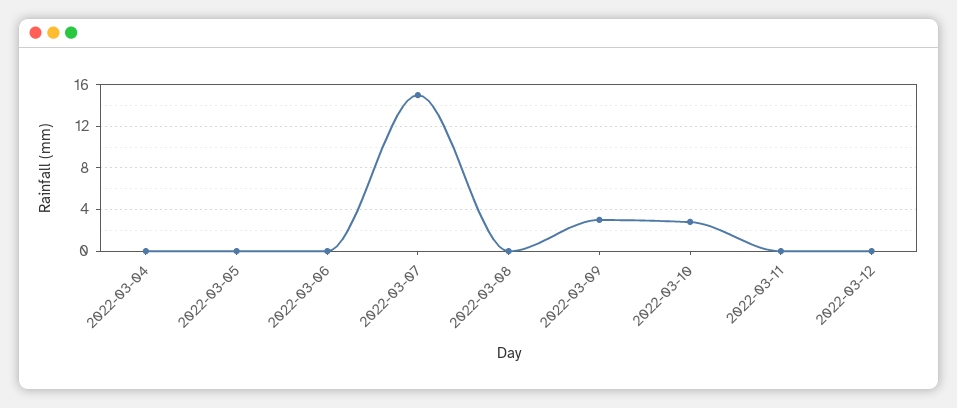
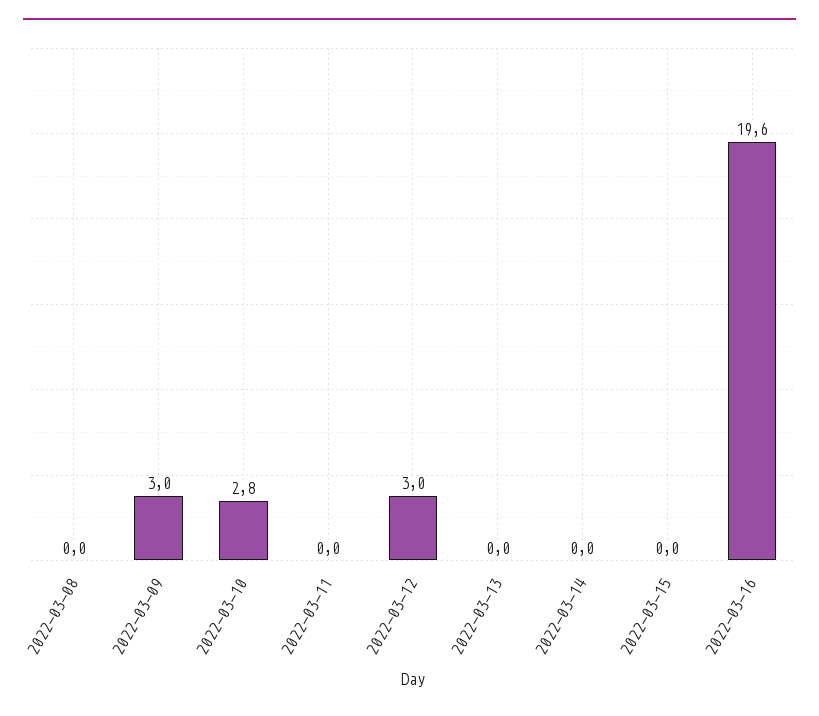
2022-03-04: 0 -> none
2022-03-05: 0 -> none
2022-03-06: 0 -> none
2022-03-07: 15 -> none
2022-03-12: 0 -> 3
2022-03-13: none -> 0
2022-03-14: none -> 0
2022-03-15: none -> 0
2022-03-16: none -> 19.6

